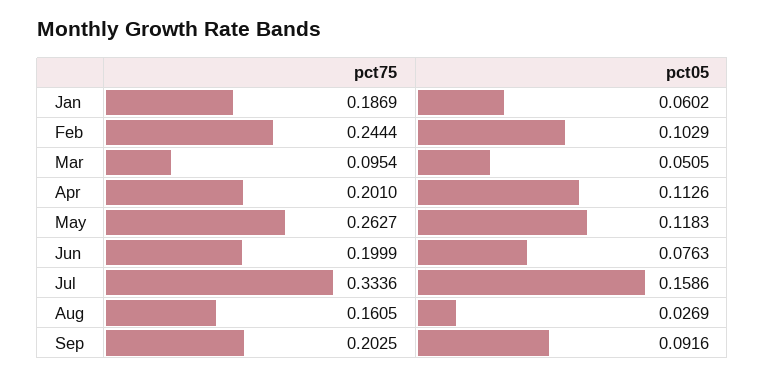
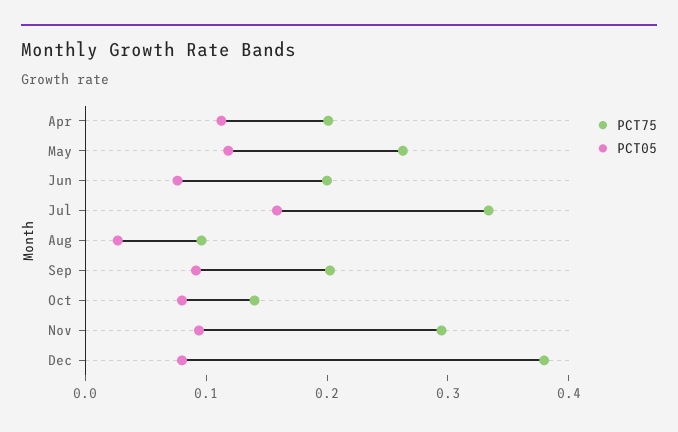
pct75, Jan: 0.1869 -> none
pct05, Jan: 0.0602 -> none
pct75, Feb: 0.2444 -> none
pct05, Feb: 0.1029 -> none
pct75, Mar: 0.0954 -> none
pct05, Mar: 0.0505 -> none
pct75, Aug: 0.1605 -> 0.1
pct75, Oct: none -> 0.14
pct05, Oct: none -> 0.08
pct75, Nov: none -> 0.3
pct05, Nov: none -> 0.1
pct75, Dec: none -> 0.38
pct05, Dec: none -> 0.08

